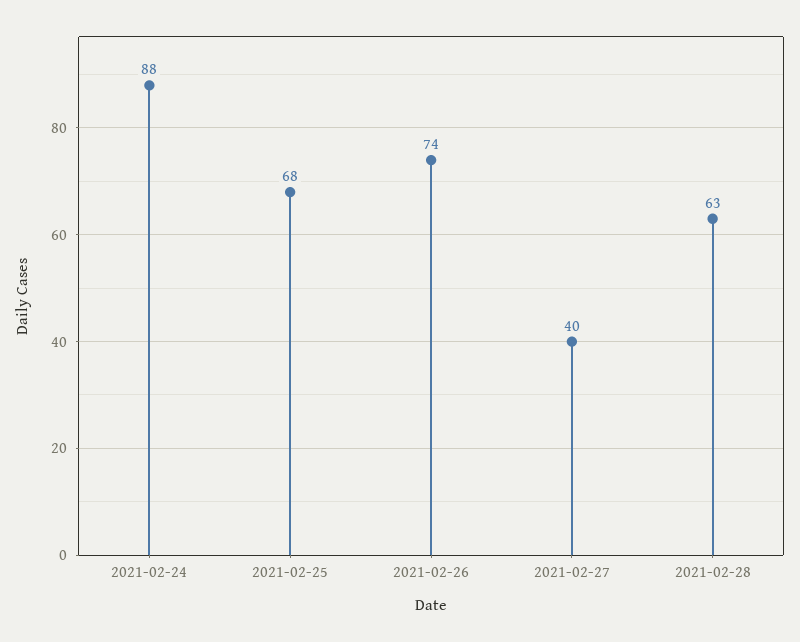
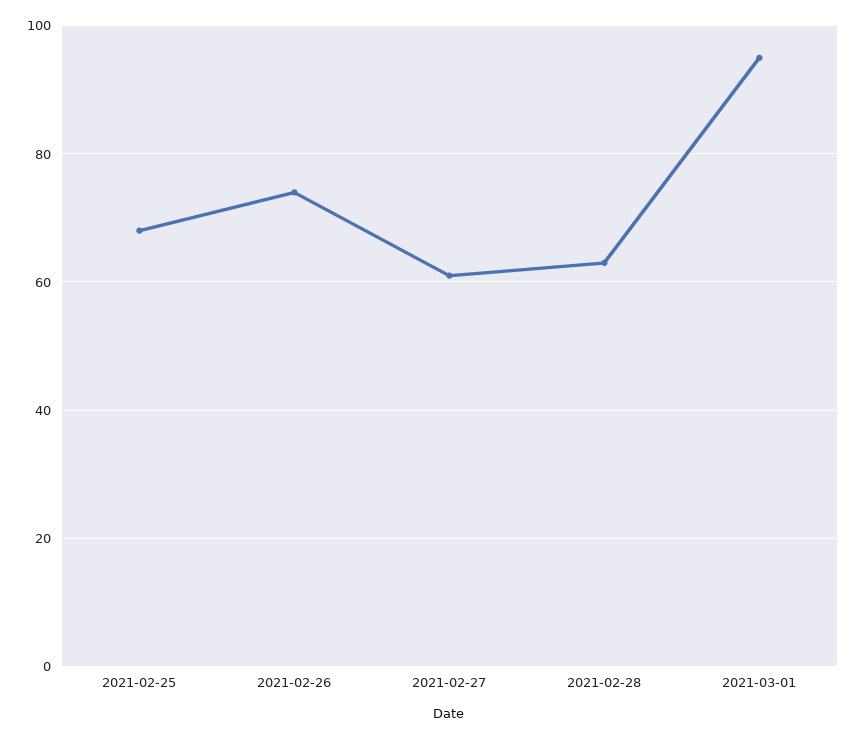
2021-02-24: 88 -> none
2021-02-27: 40 -> 60
2021-03-01: none -> 95

